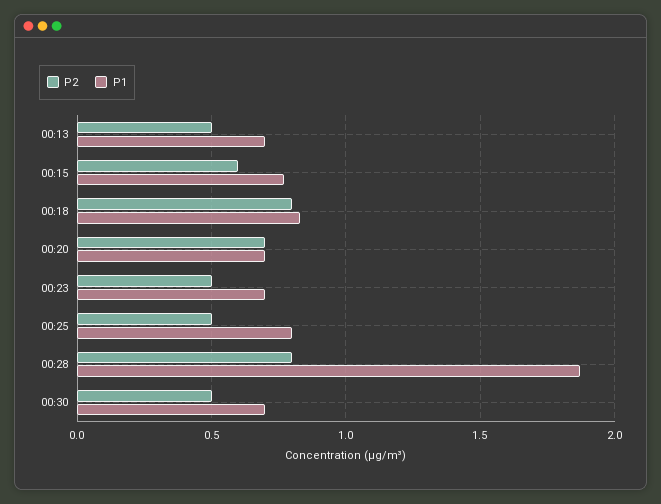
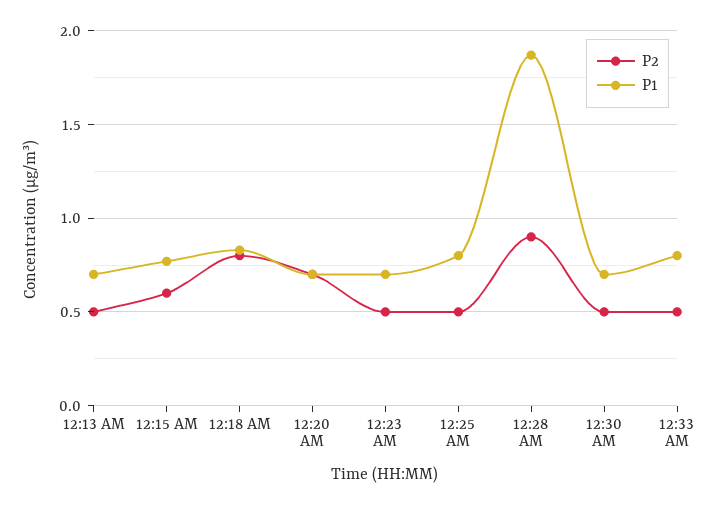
P2, 00:28: 0.8 -> 0.9
P2, 12:33 AM: none -> 0.5
P1, 12:33 AM: none -> 0.8

